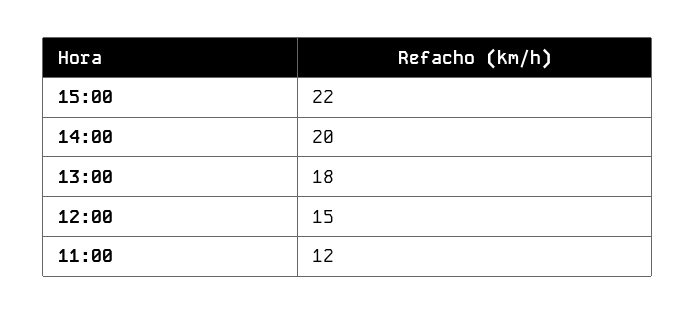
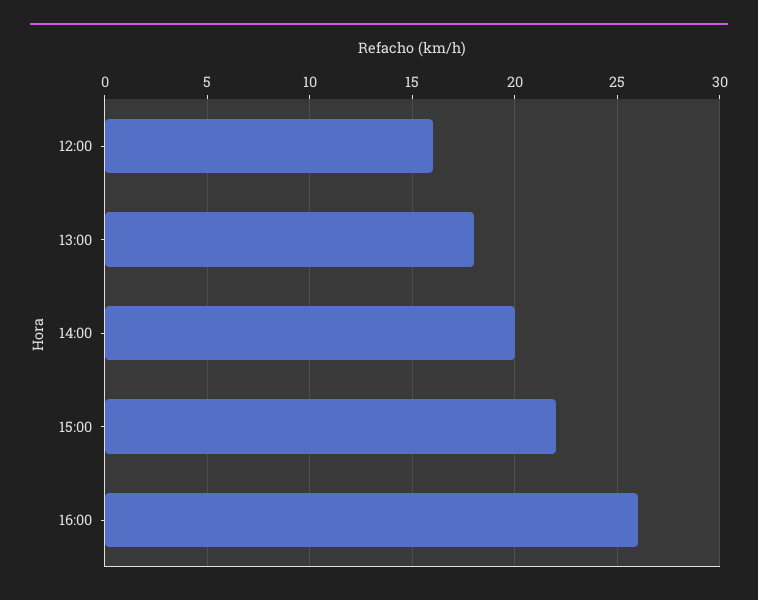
12:00: 15 -> 16
11:00: 12 -> none
16:00: none -> 26

